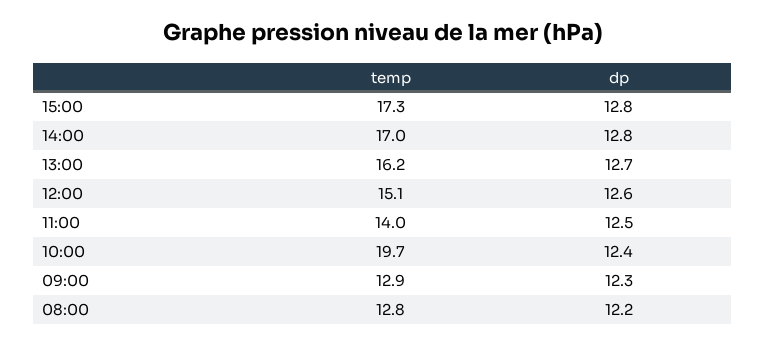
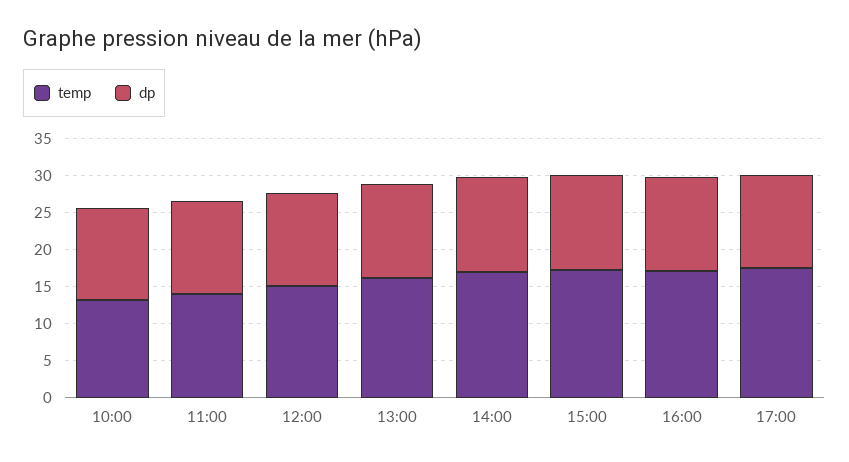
temp, 10:00: 19.7 -> 12.5
temp, 09:00: 12.9 -> none
dp, 09:00: 12.3 -> none
temp, 08:00: 12.8 -> none
dp, 08:00: 12.2 -> none
temp, 16:00: none -> 17.5
dp, 16:00: none -> 12.5
temp, 17:00: none -> 17.5
dp, 17:00: none -> 12.5

